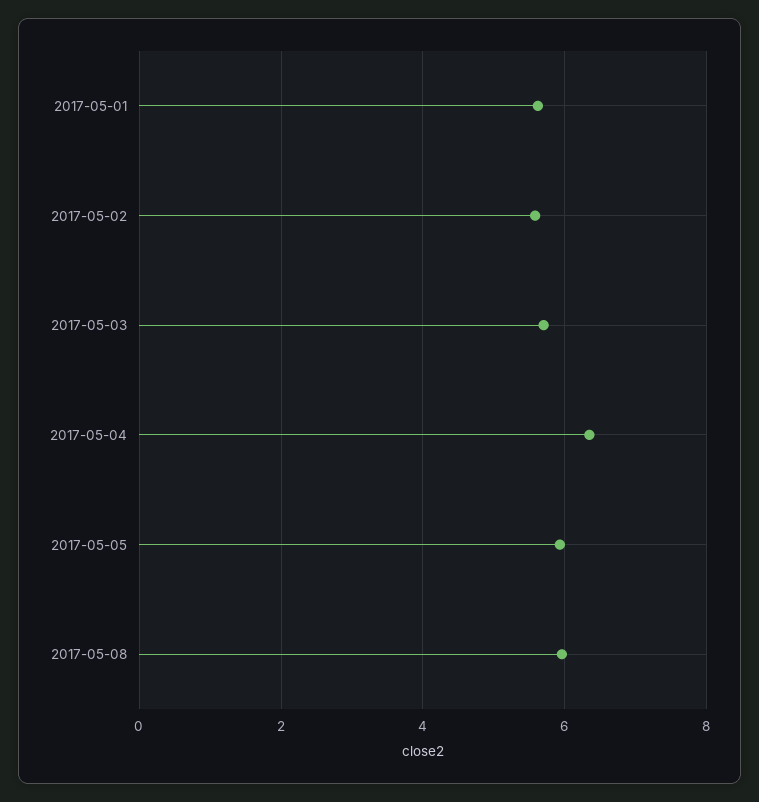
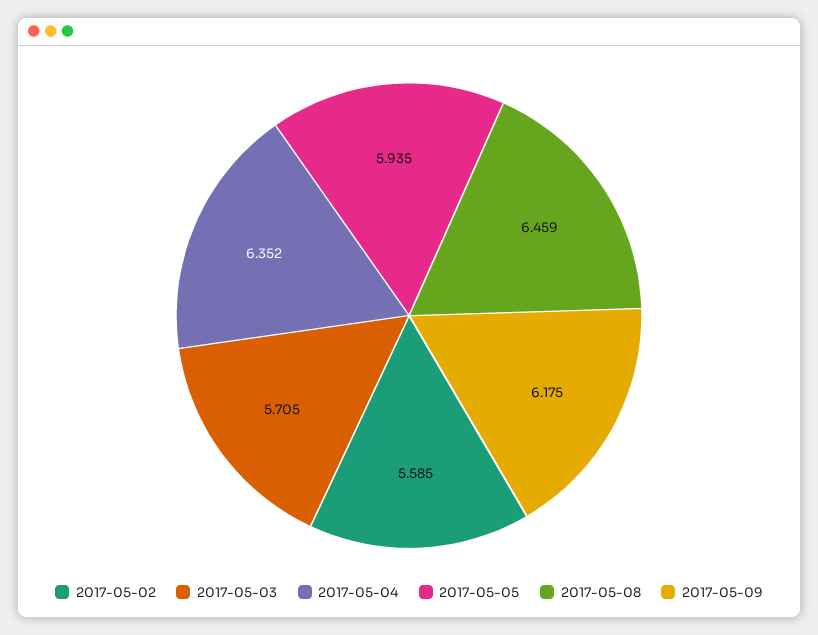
2017-05-01: 5.6 -> none
2017-05-08: 6 -> 6.459
2017-05-09: none -> 6.175

